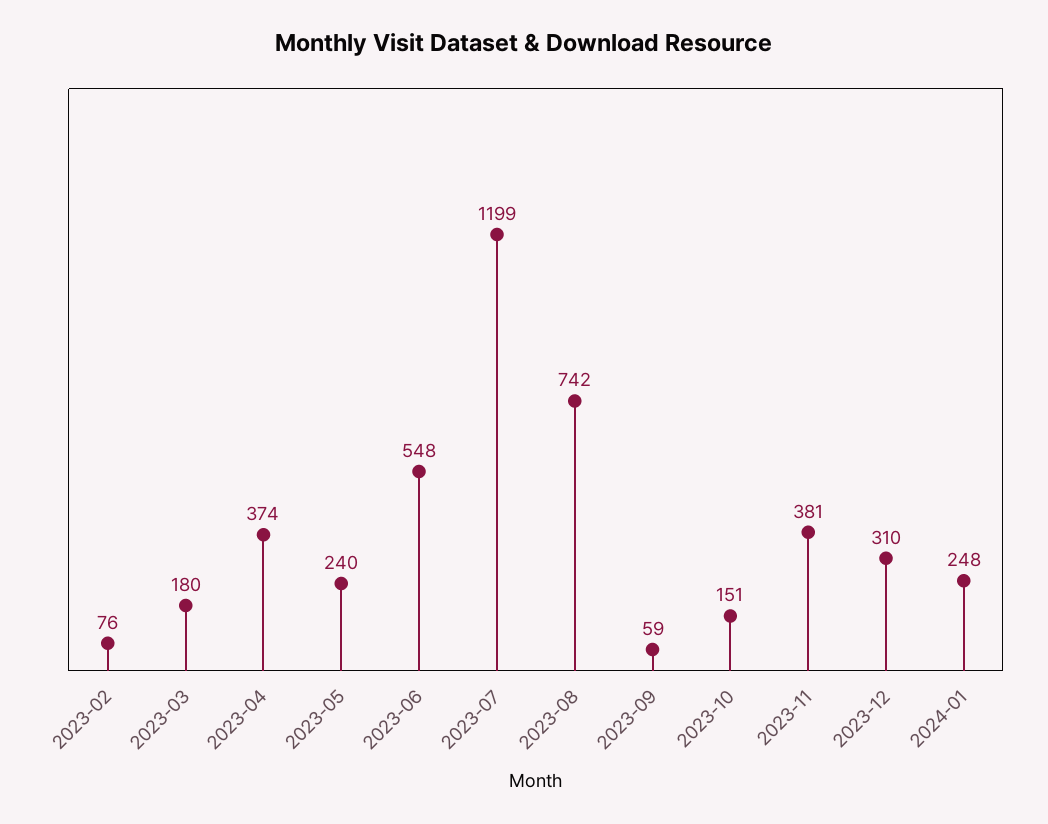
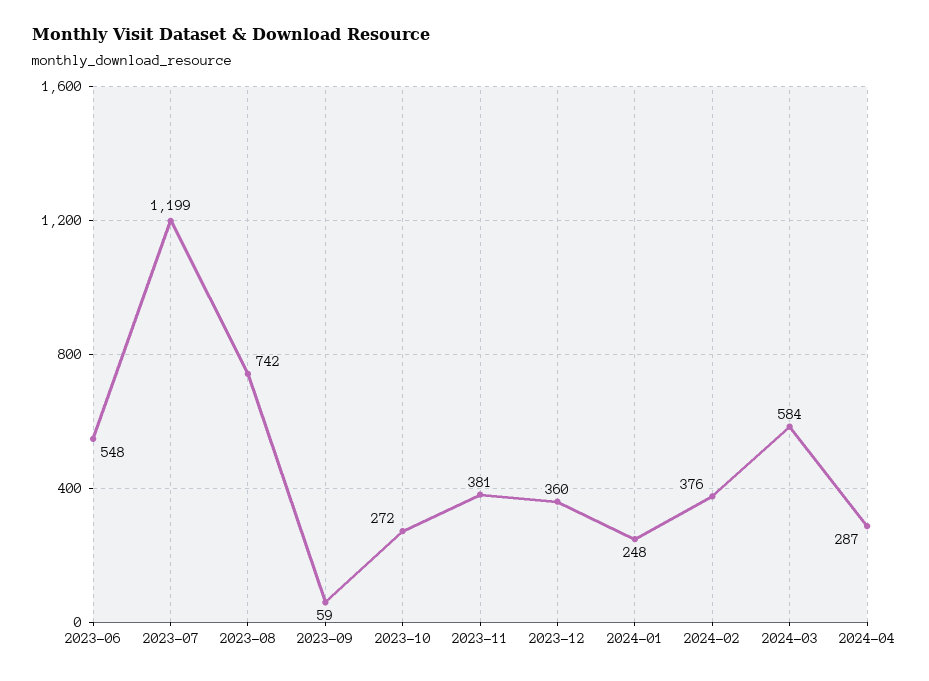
2023-02: 76 -> none
2023-03: 180 -> none
2023-04: 374 -> none
2023-05: 240 -> none
2023-10: 151 -> 272
2023-12: 310 -> 360
2024-02: none -> 376
2024-03: none -> 584
2024-04: none -> 287

